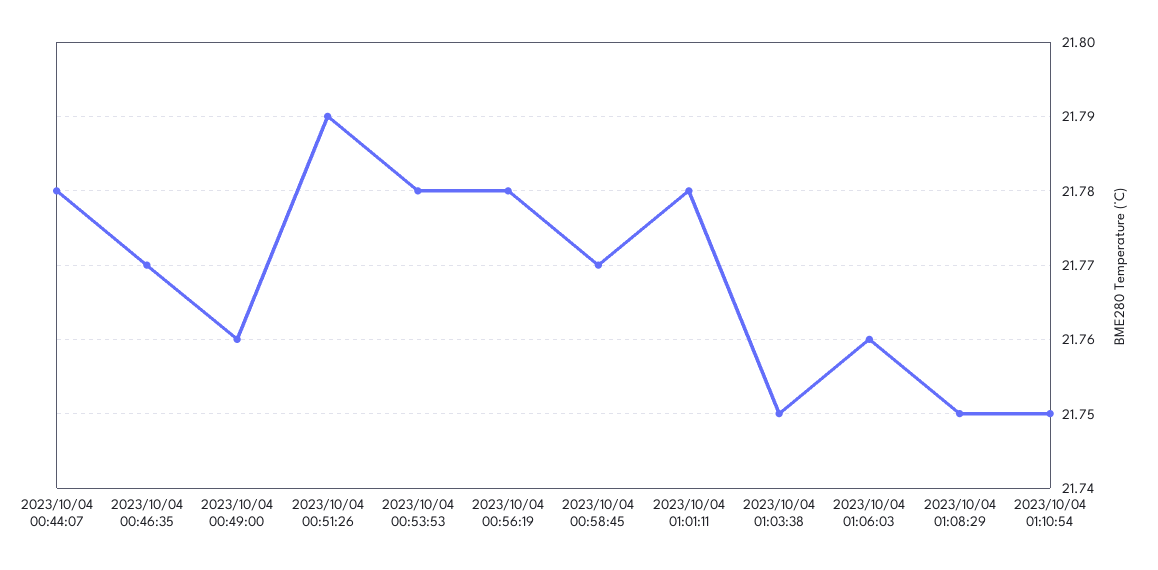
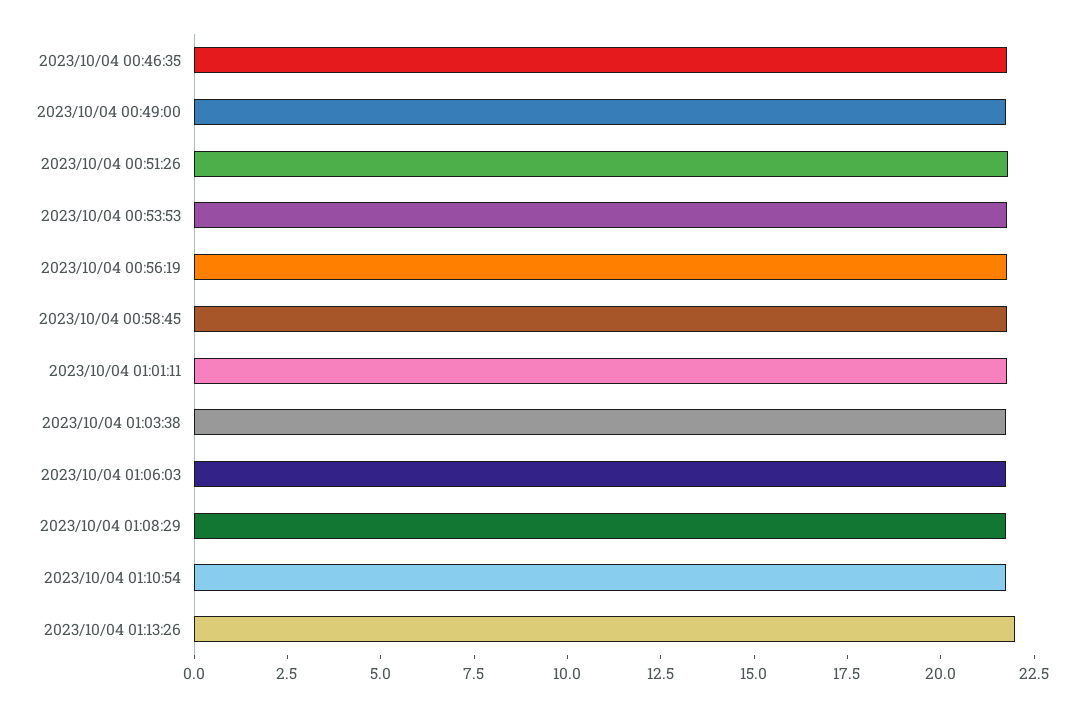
2023/10/04 00:44:07: 21.78 -> none
2023/10/04 01:13:26: none -> 22

